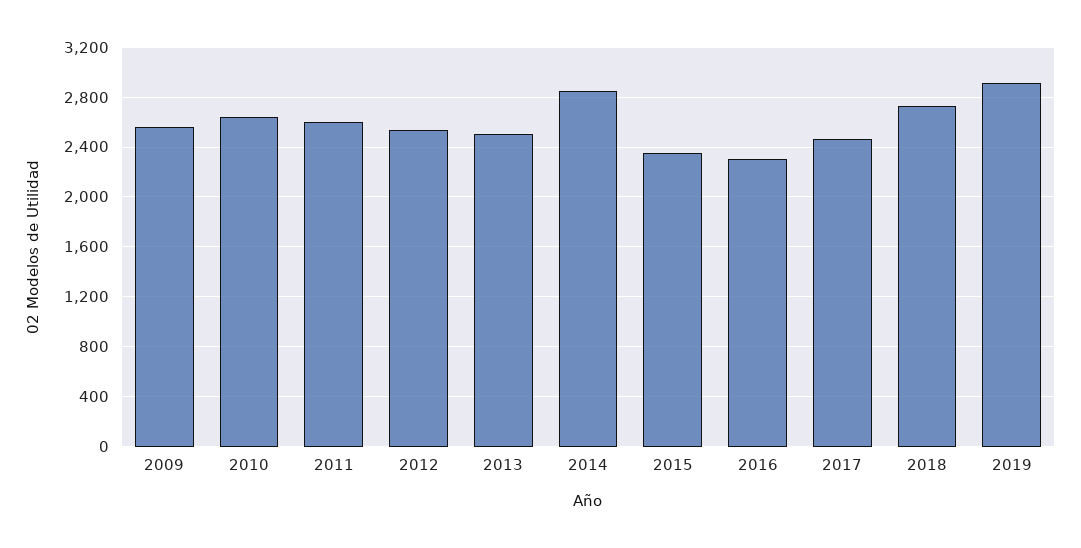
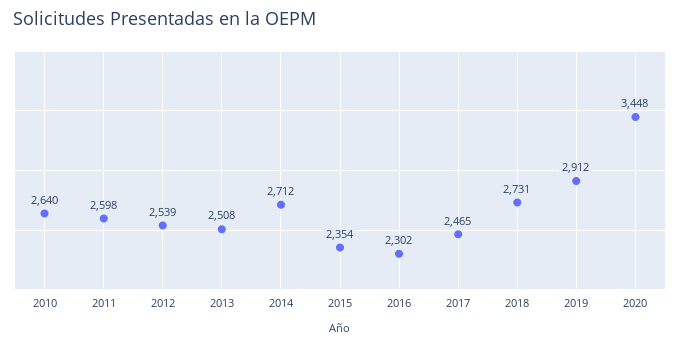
2009: 2550 -> none
2014: 2850 -> 2712
2020: none -> 3448

